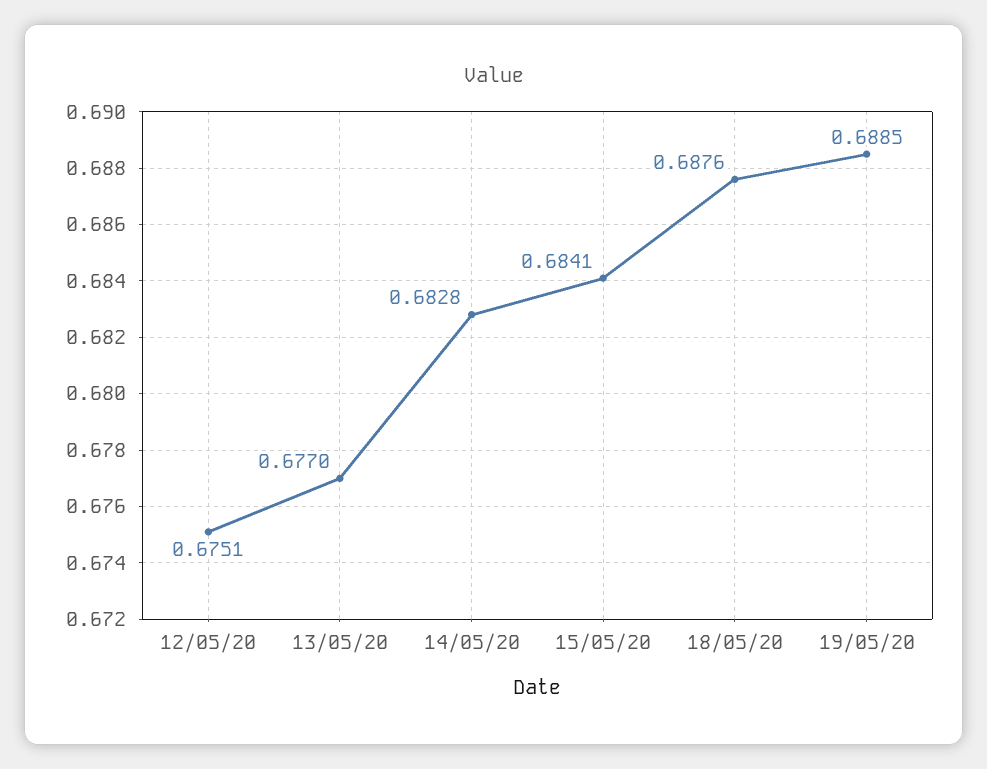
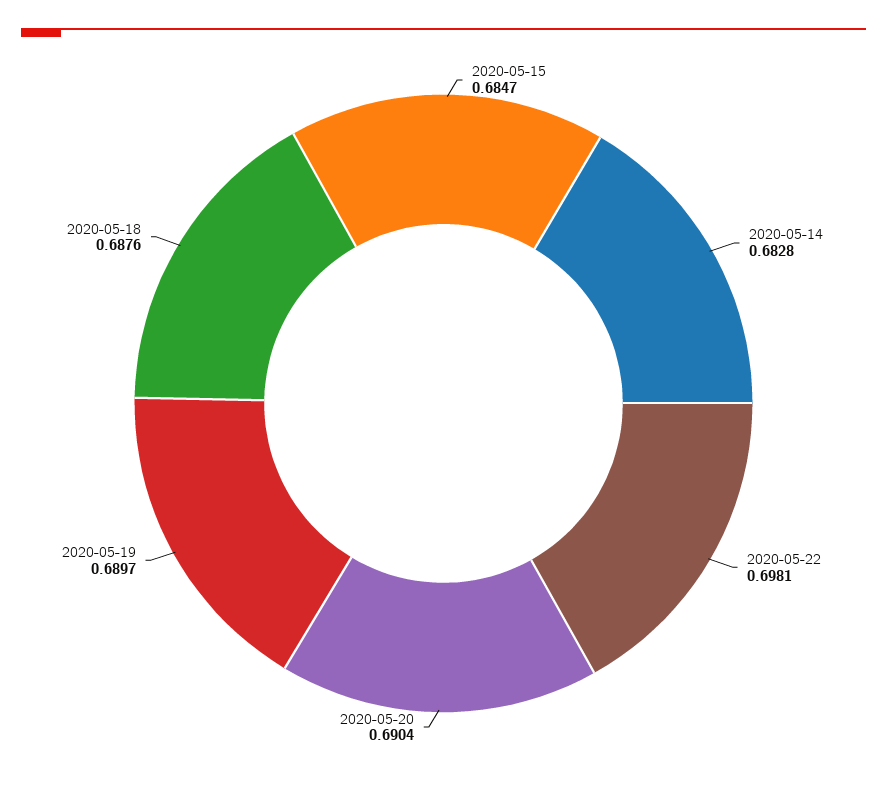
12/05/20: 0.6751 -> none
13/05/20: 0.677 -> none
15/05/20: 0.6841 -> 0.6847
19/05/20: 0.6885 -> 0.6897
2020-05-22: none -> 0.6981
2020-05-20: none -> 0.6904

